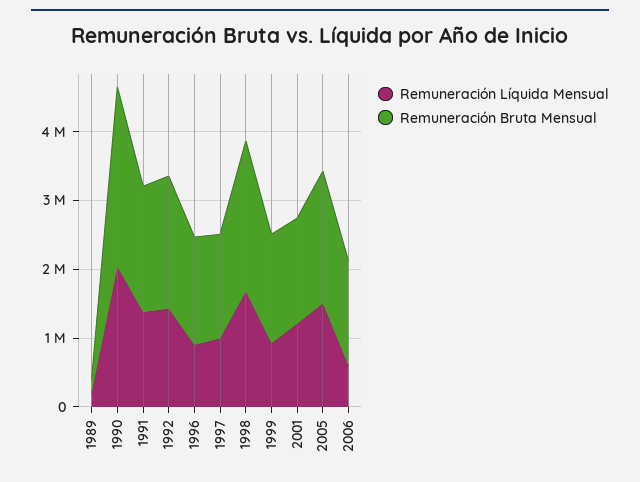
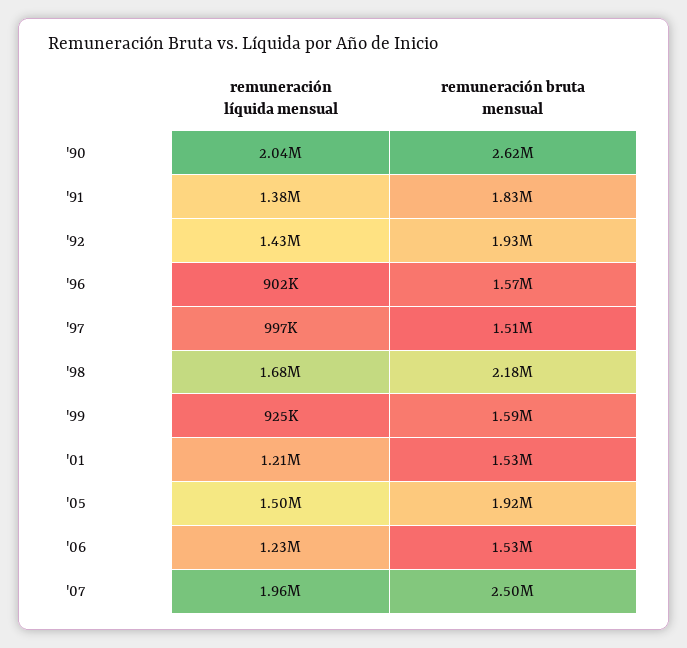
Remuneración Líquida Mensual, 1989: 200000 -> none
Remuneración Bruta Mensual, 1989: 200000 -> none
Remuneración Líquida Mensual, 2006: 600000 -> 1230000
Remuneración Líquida Mensual, '07: none -> 1960000
Remuneración Bruta Mensual, '07: none -> 2500000

